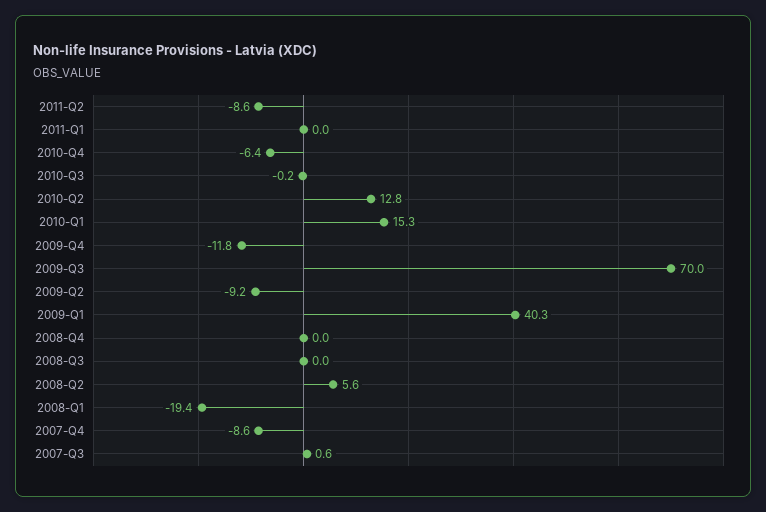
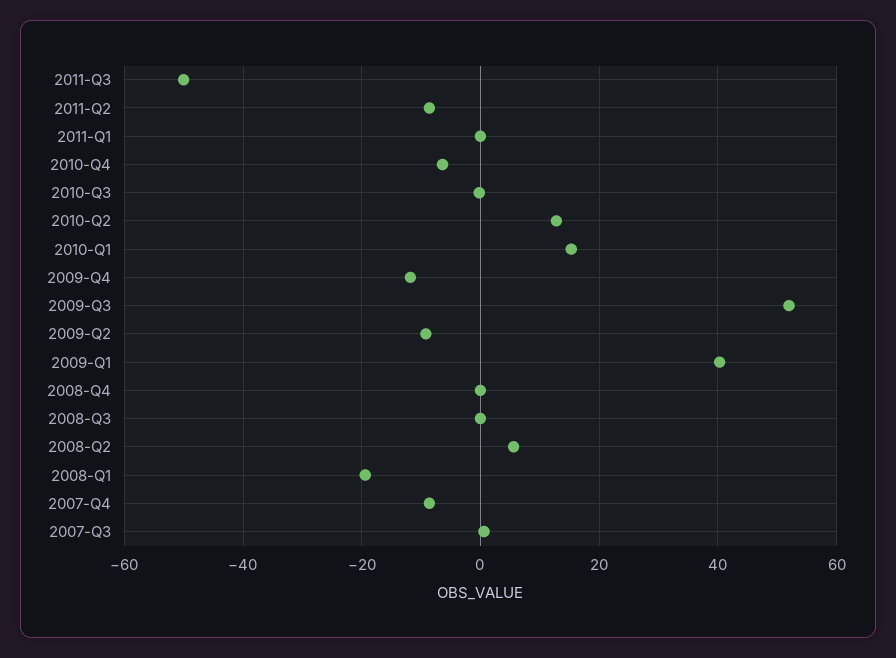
2009-Q3: 70 -> 52
2011-Q3: none -> -50

